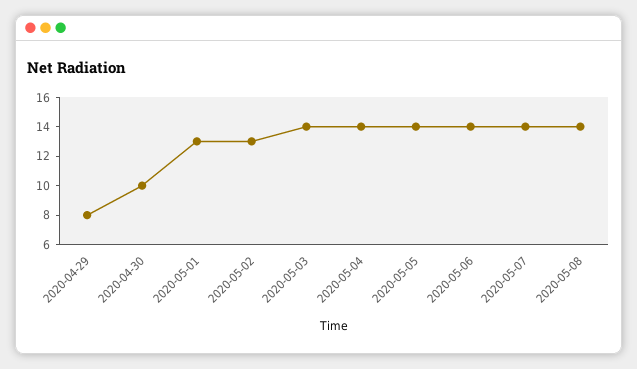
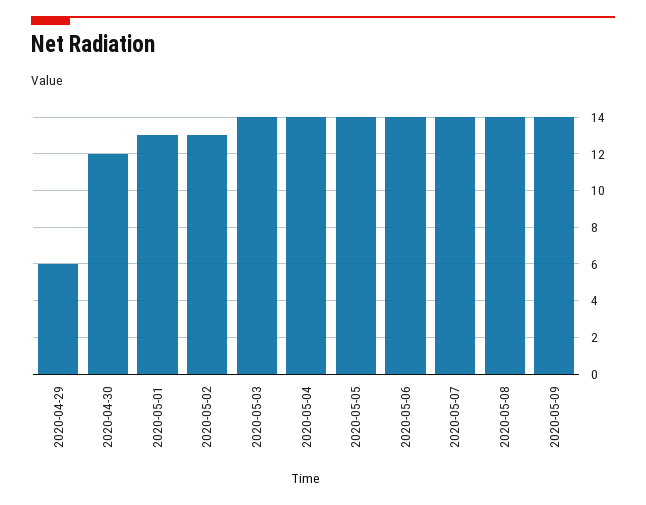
2020-04-29: 8 -> 6
2020-04-30: 10 -> 12
2020-05-09: none -> 14

